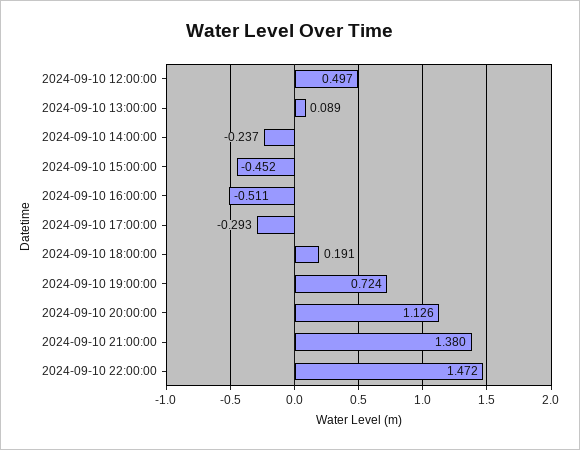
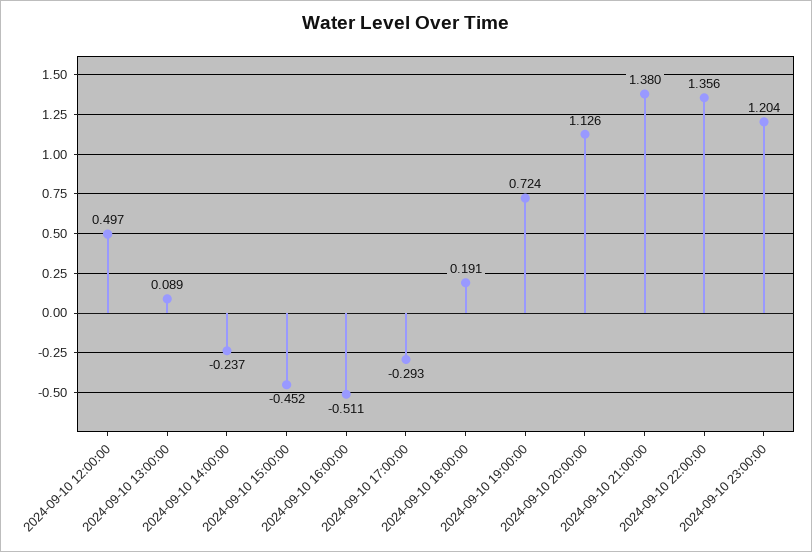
2024-09-10 22:00:00: 1.472 -> 1.356
2024-09-10 23:00:00: none -> 1.204

